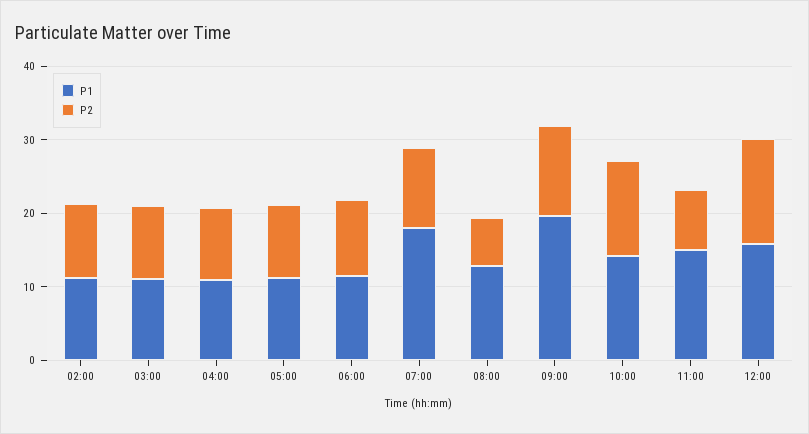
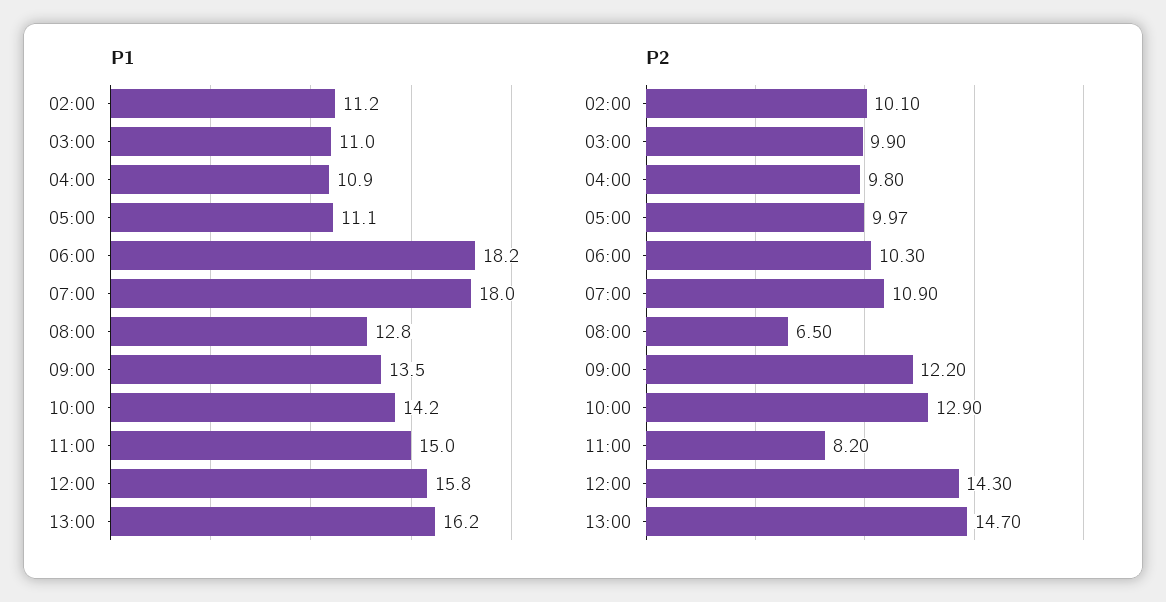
P1, 06:00: 12 -> 18.2
P1, 09:00: 20 -> 13.5
P1, 13:00: none -> 16.2
P2, 13:00: none -> 14.7

